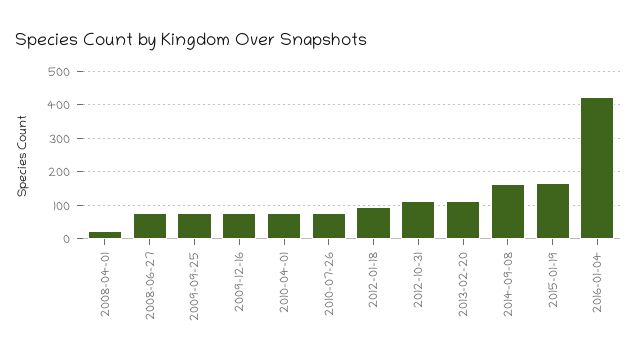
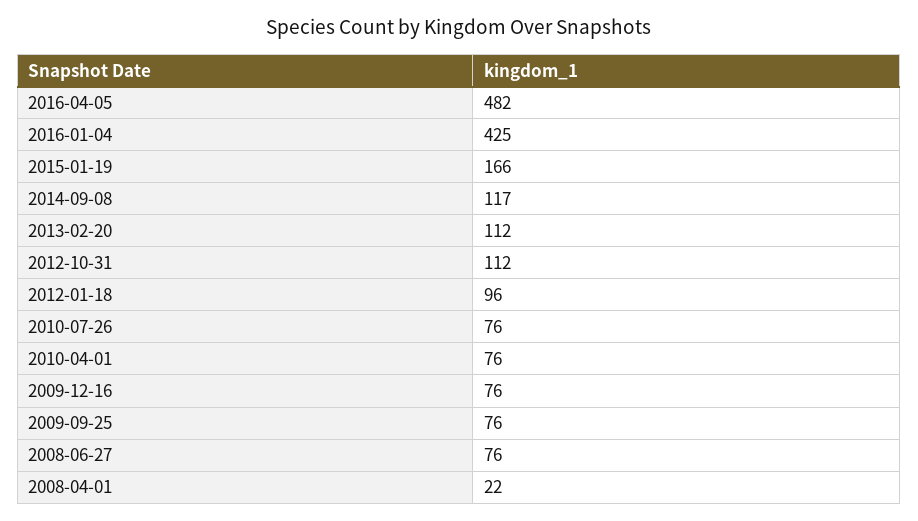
2014-09-08: 160 -> 117
2016-04-05: none -> 482

